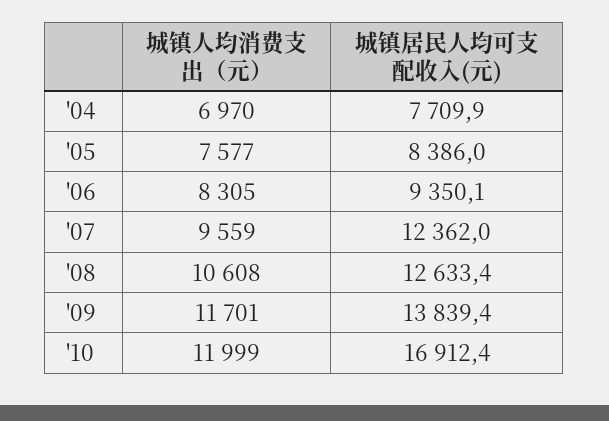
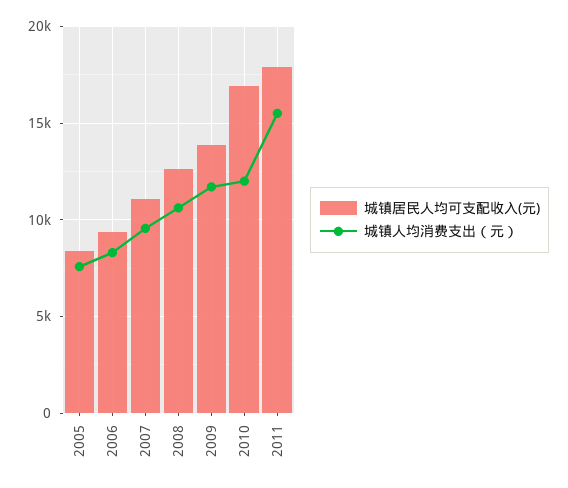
城镇人均消费支出（元）, '04: 6970 -> none
城镇居民人均可支配收入(元), '04: 7709.9 -> none
城镇居民人均可支配收入(元), '07: 12362 -> 11000
城镇居民人均可支配收入(元), 2011: none -> 18000
城镇人均消费支出（元）, 2011: none -> 15500

